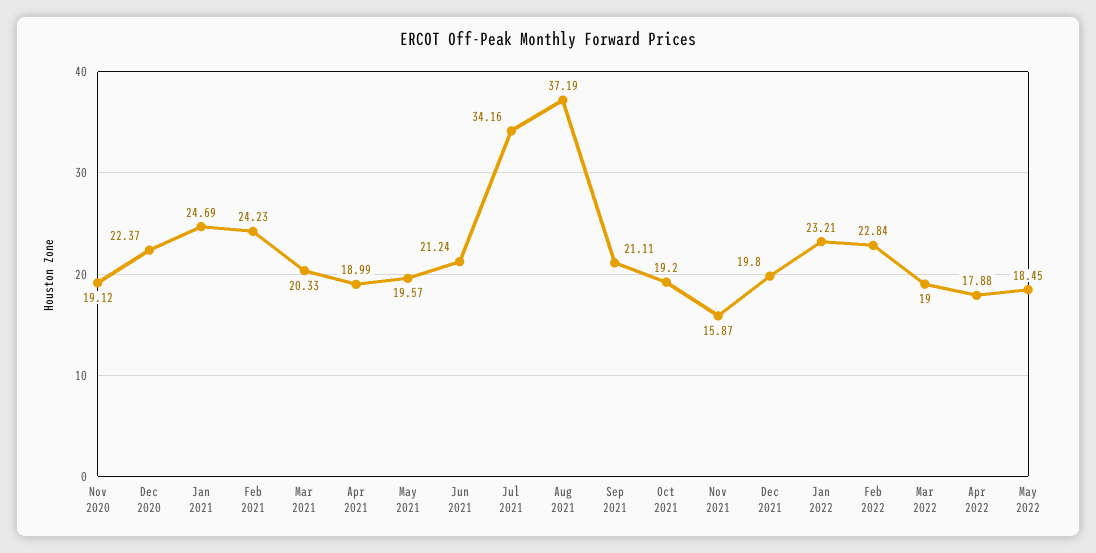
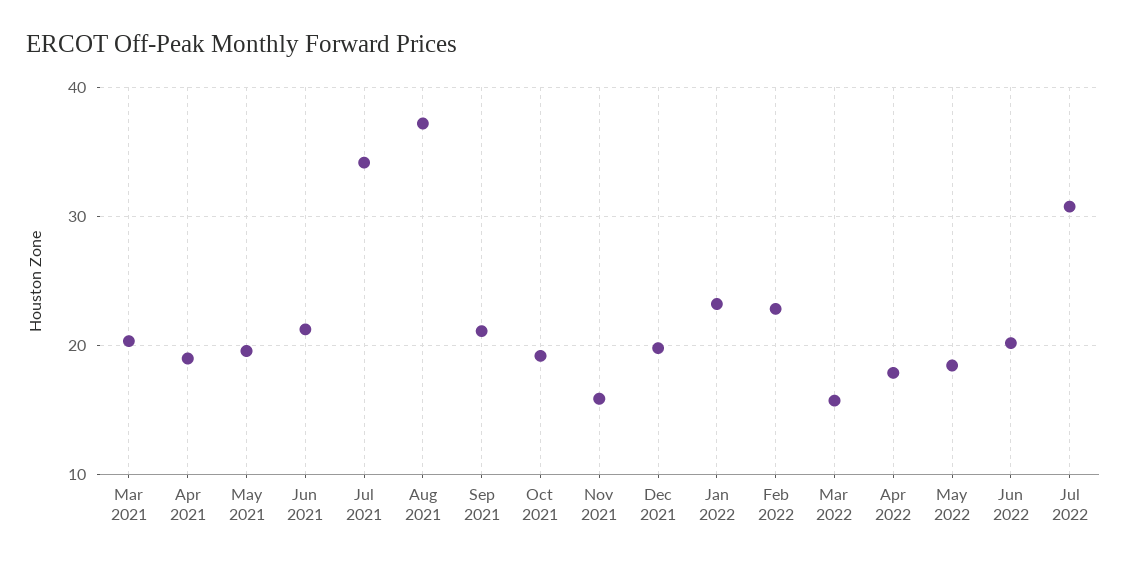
Nov 2020: 19.12 -> none
Dec 2020: 22.37 -> none
Jan 2021: 24.69 -> none
Feb 2021: 24.23 -> none
Mar 2022: 19 -> 16
Jun 2022: none -> 20
Jul 2022: none -> 31

